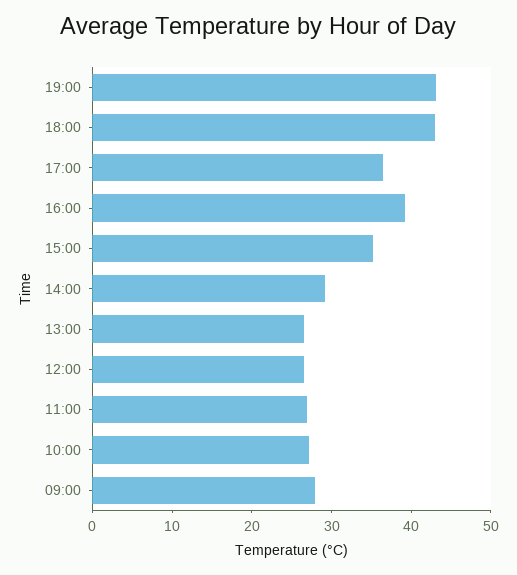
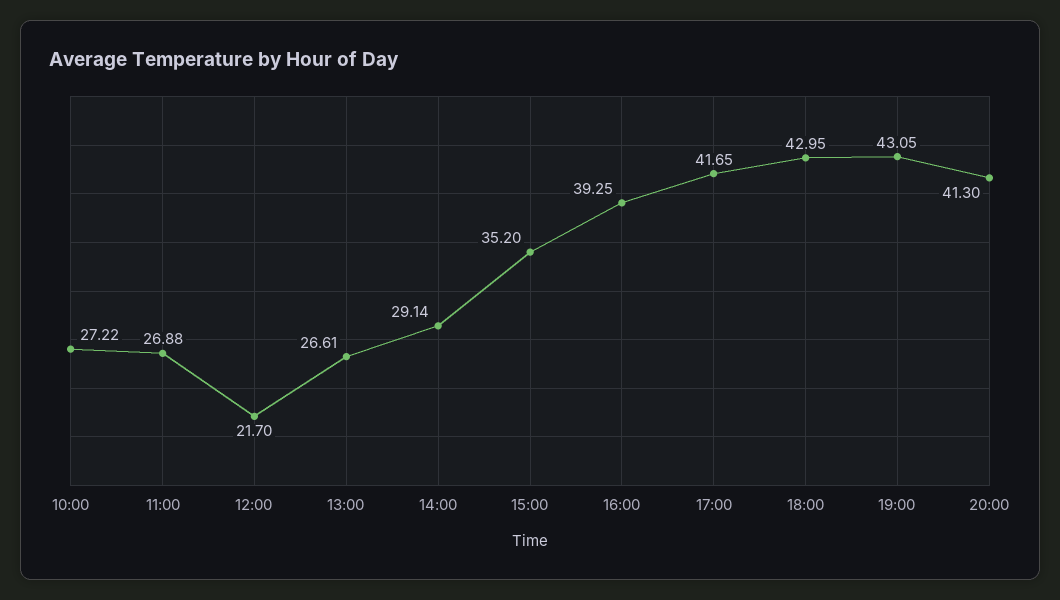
17:00: 36 -> 41.65
12:00: 26 -> 21.7
09:00: 28 -> none
20:00: none -> 41.3

